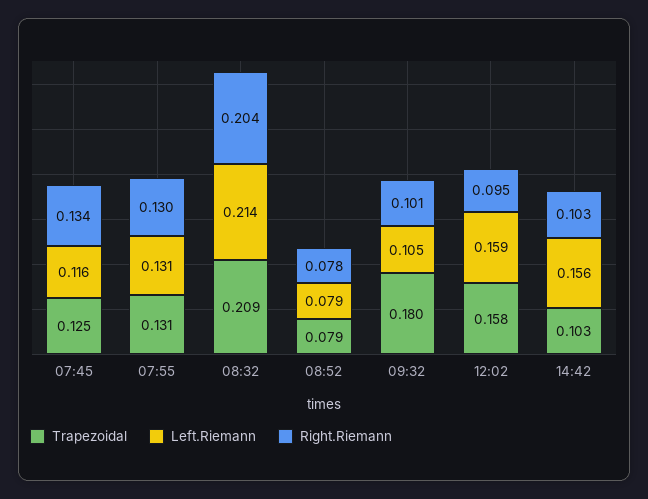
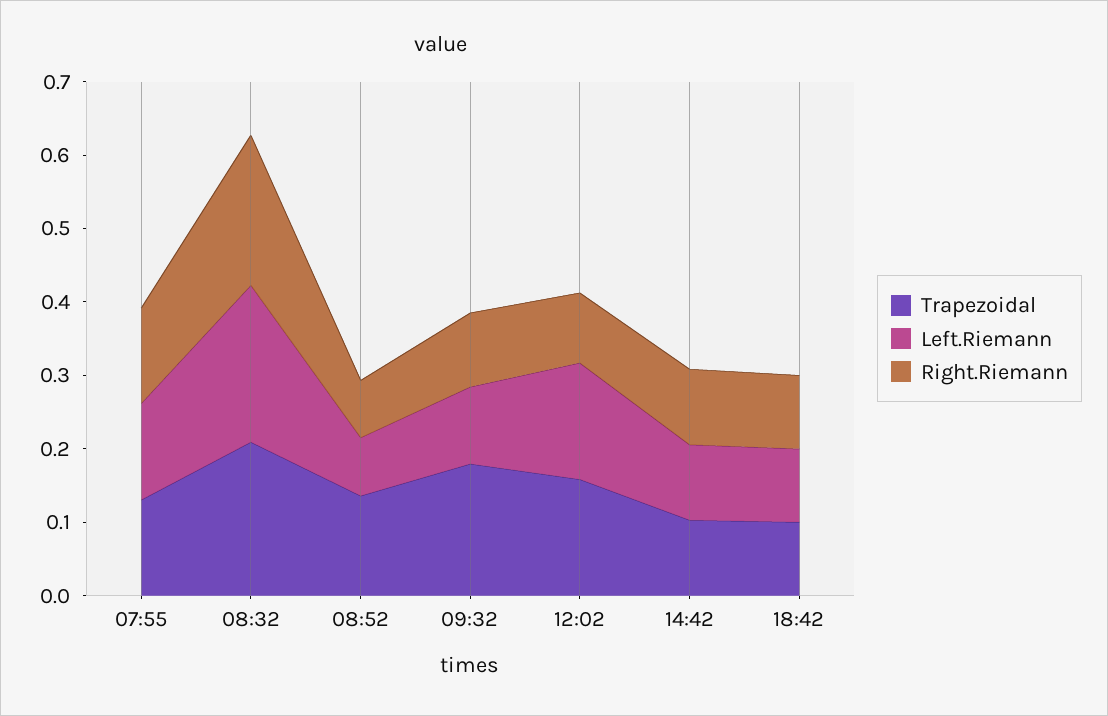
Trapezoidal, 07:45: 0.125 -> none
Left.Riemann, 07:45: 0.116 -> none
Right.Riemann, 07:45: 0.134 -> none
Trapezoidal, 08:52: 0.079 -> 0.14
Left.Riemann, 14:42: 0.156 -> 0.1
Trapezoidal, 18:42: none -> 0.1
Left.Riemann, 18:42: none -> 0.1
Right.Riemann, 18:42: none -> 0.1

